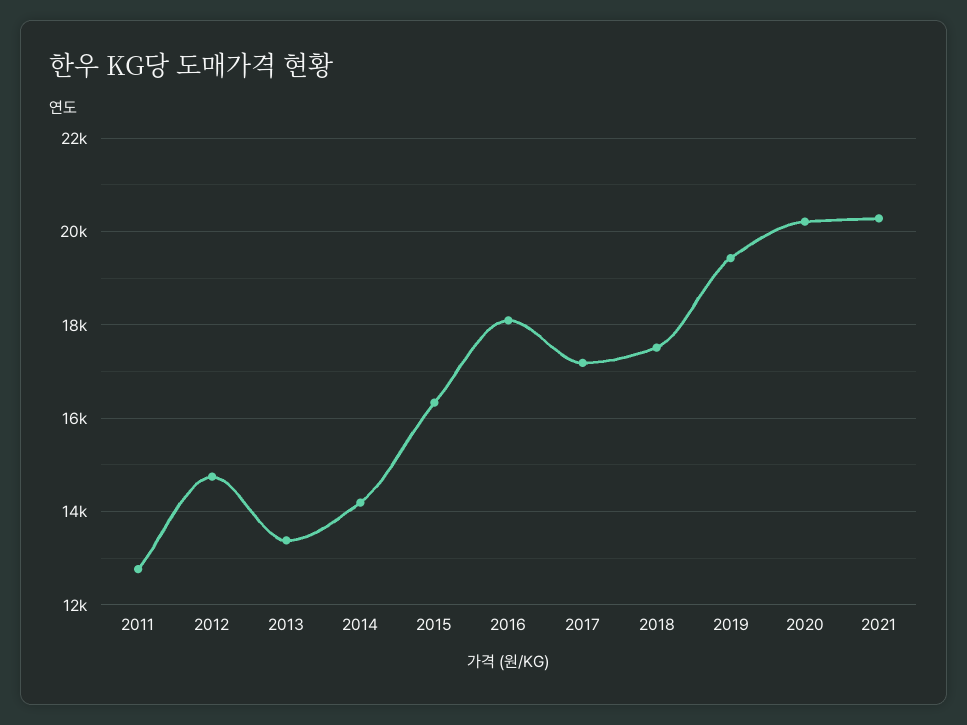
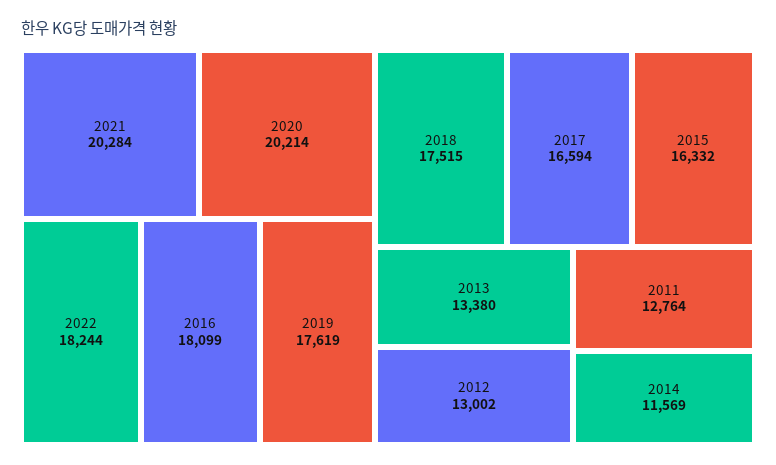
2012: 14800 -> 13002
2014: 14200 -> 11569
2017: 17200 -> 16594
2019: 19400 -> 17619
2022: none -> 18244

